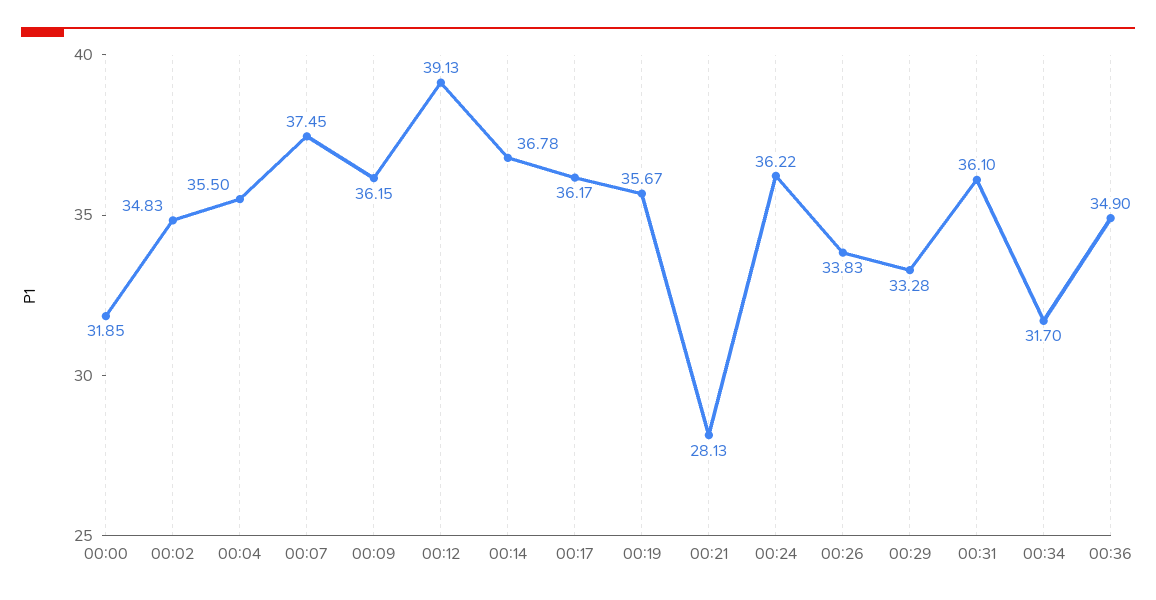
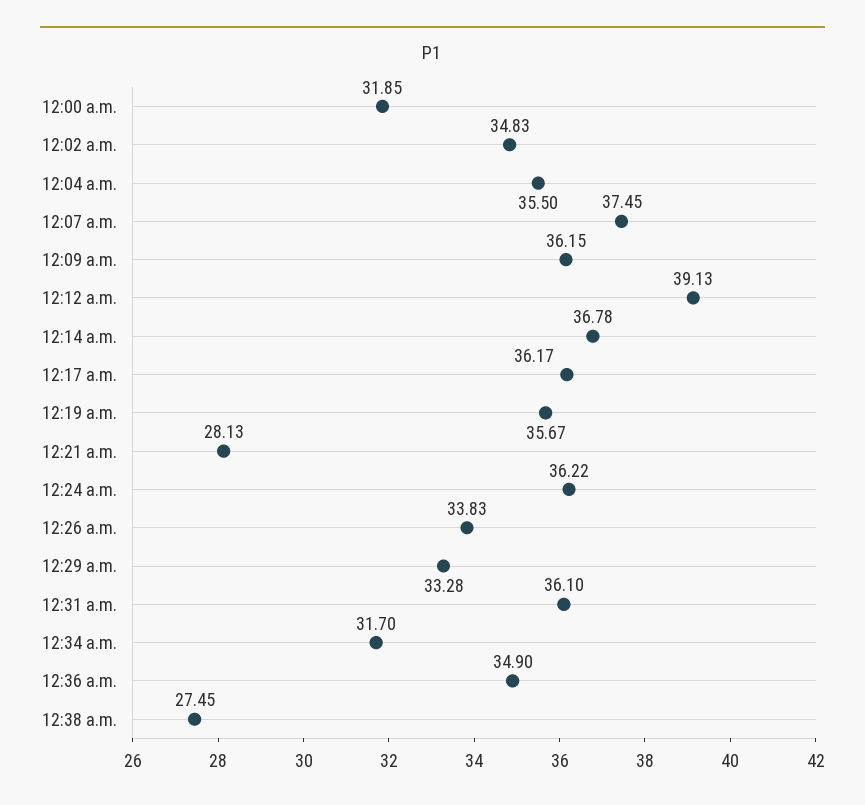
12:38 a.m.: none -> 27.45

